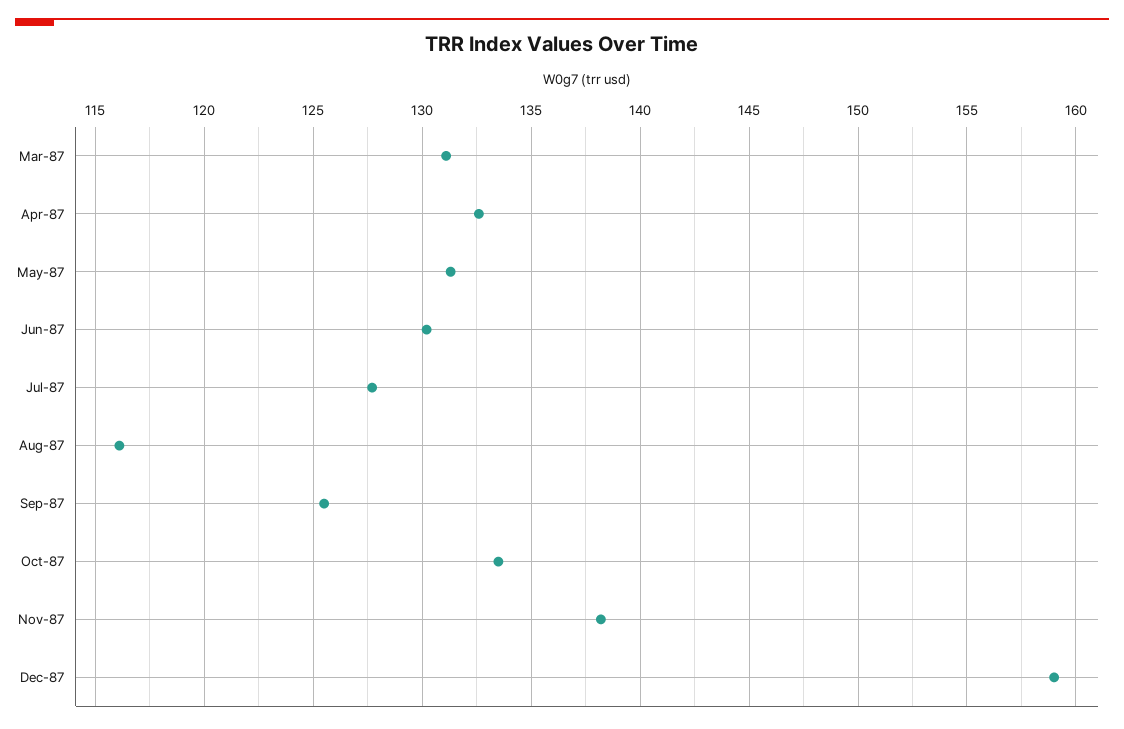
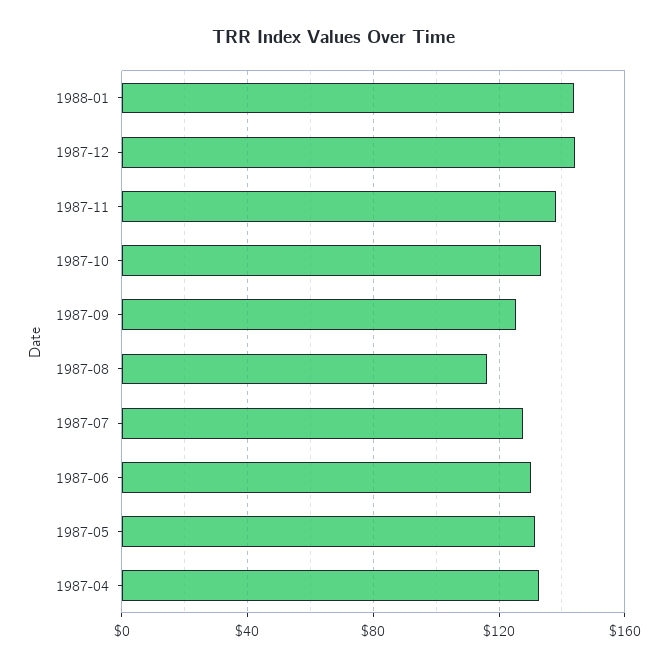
Mar-87: 131 -> none
Dec-87: 159 -> 145
1988-01: none -> 145

